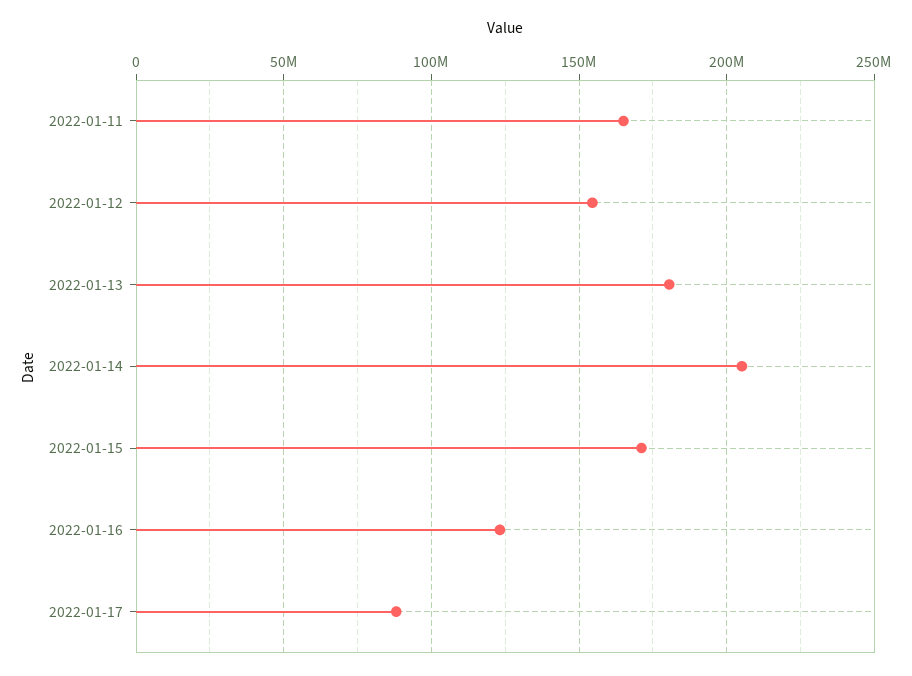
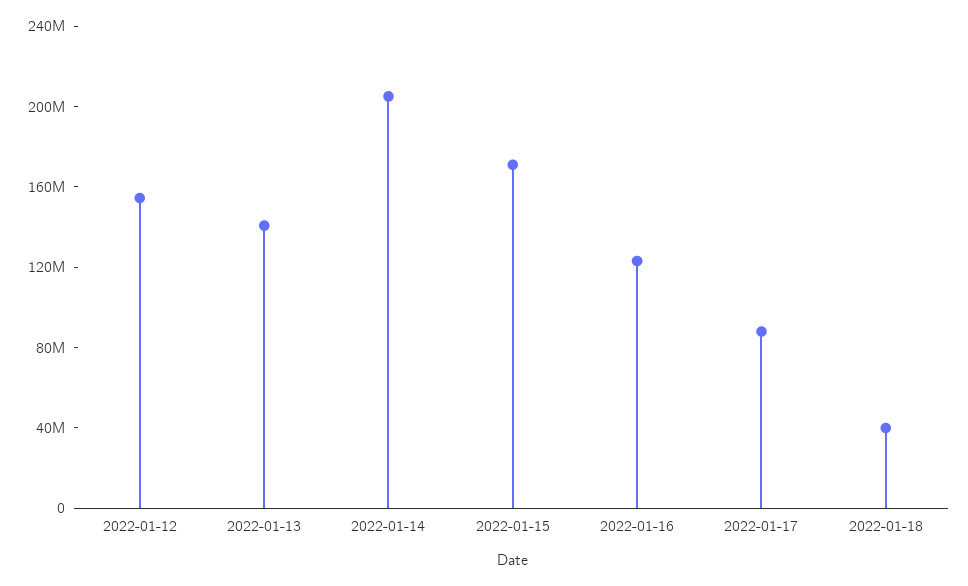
2022-01-11: 165000000 -> none
2022-01-13: 180000000 -> 140000000
2022-01-18: none -> 40000000

